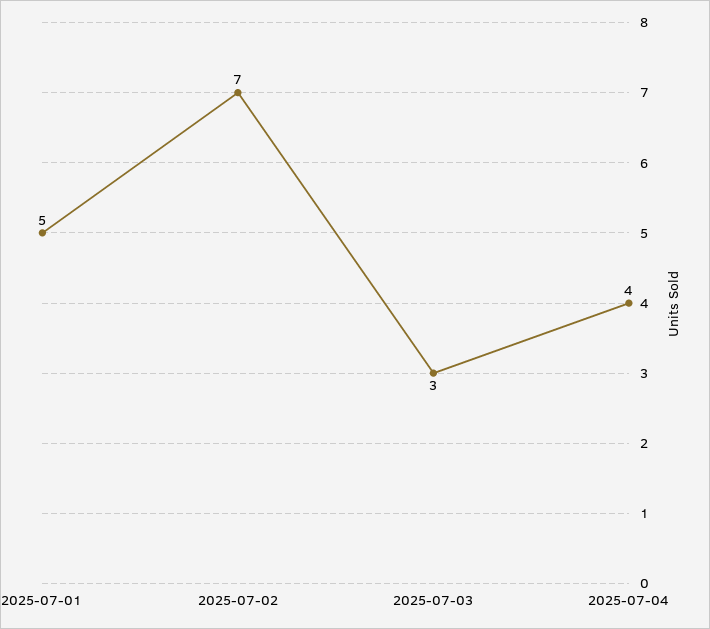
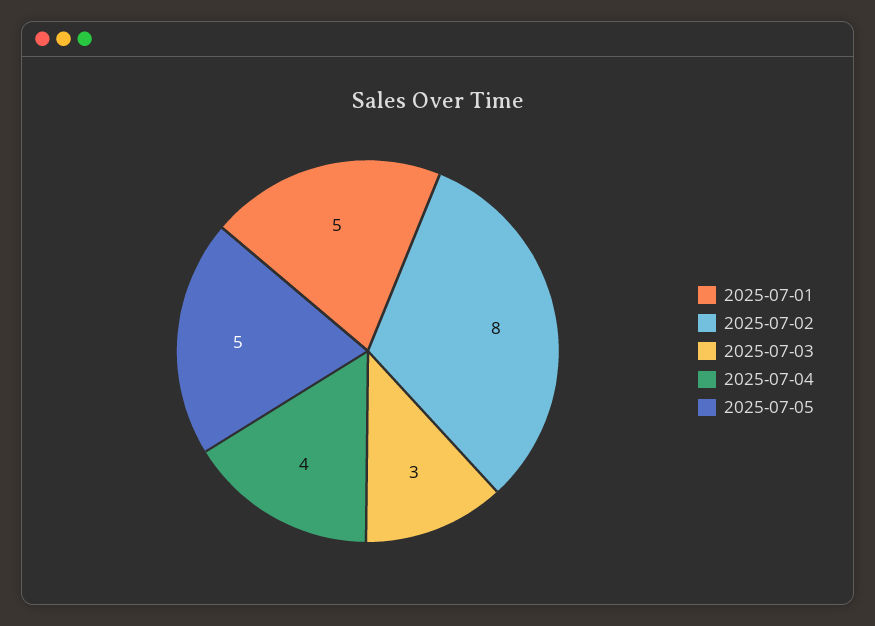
2025-07-02: 7 -> 8
2025-07-05: none -> 5

